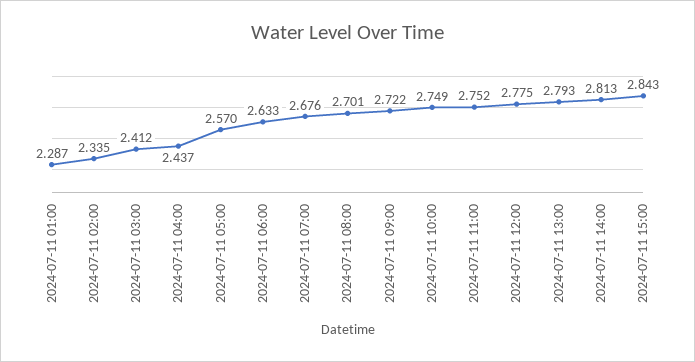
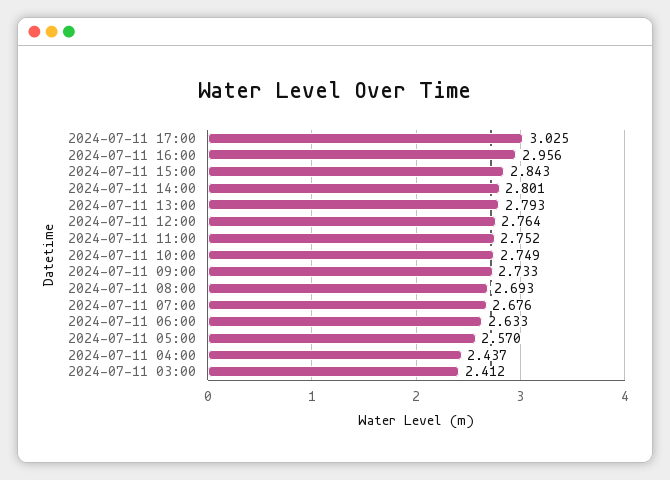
2024-07-11 01:00: 2.287 -> none
2024-07-11 02:00: 2.335 -> none
2024-07-11 08:00: 2.701 -> 2.693
2024-07-11 09:00: 2.722 -> 2.733
2024-07-11 12:00: 2.775 -> 2.764
2024-07-11 14:00: 2.813 -> 2.801
2024-07-11 17:00: none -> 3.025
2024-07-11 16:00: none -> 2.956

